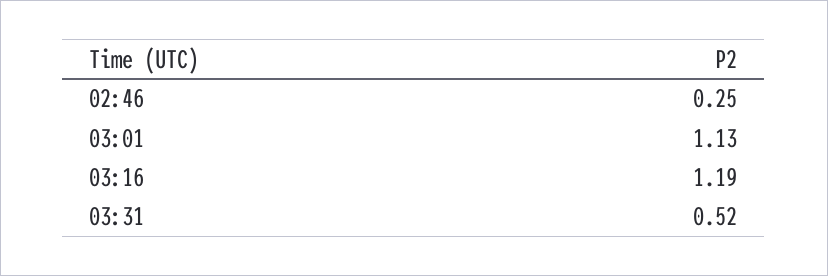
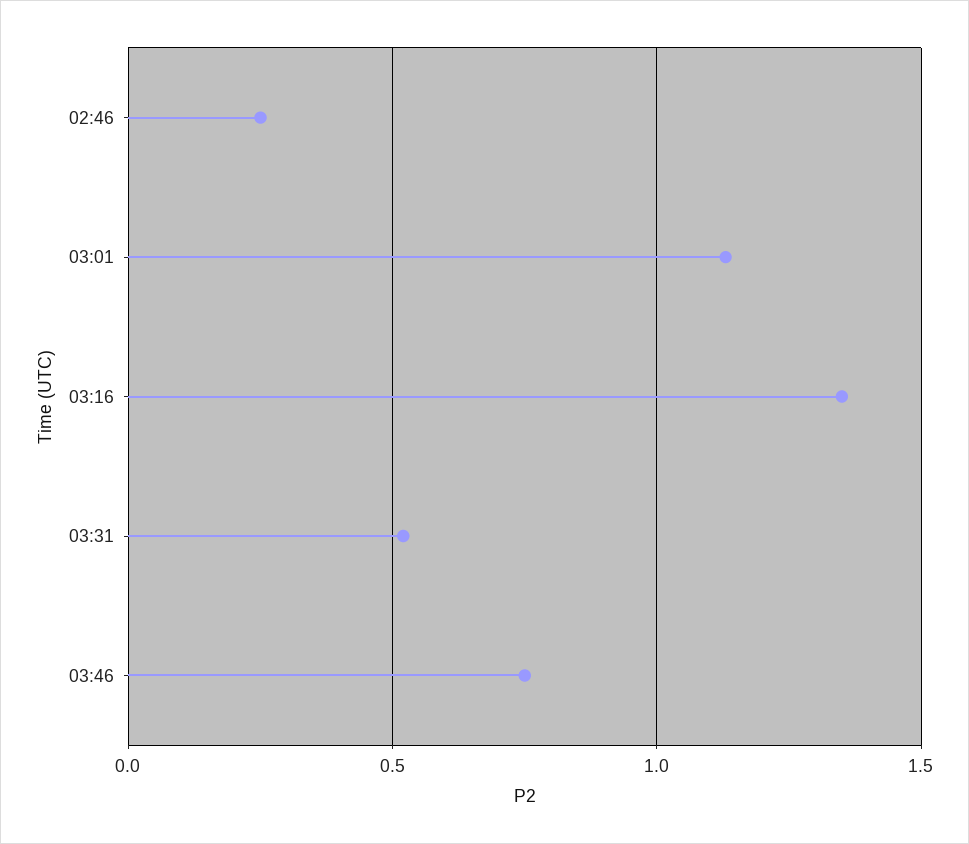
03:16: 1.19 -> 1.35
03:46: none -> 0.75

